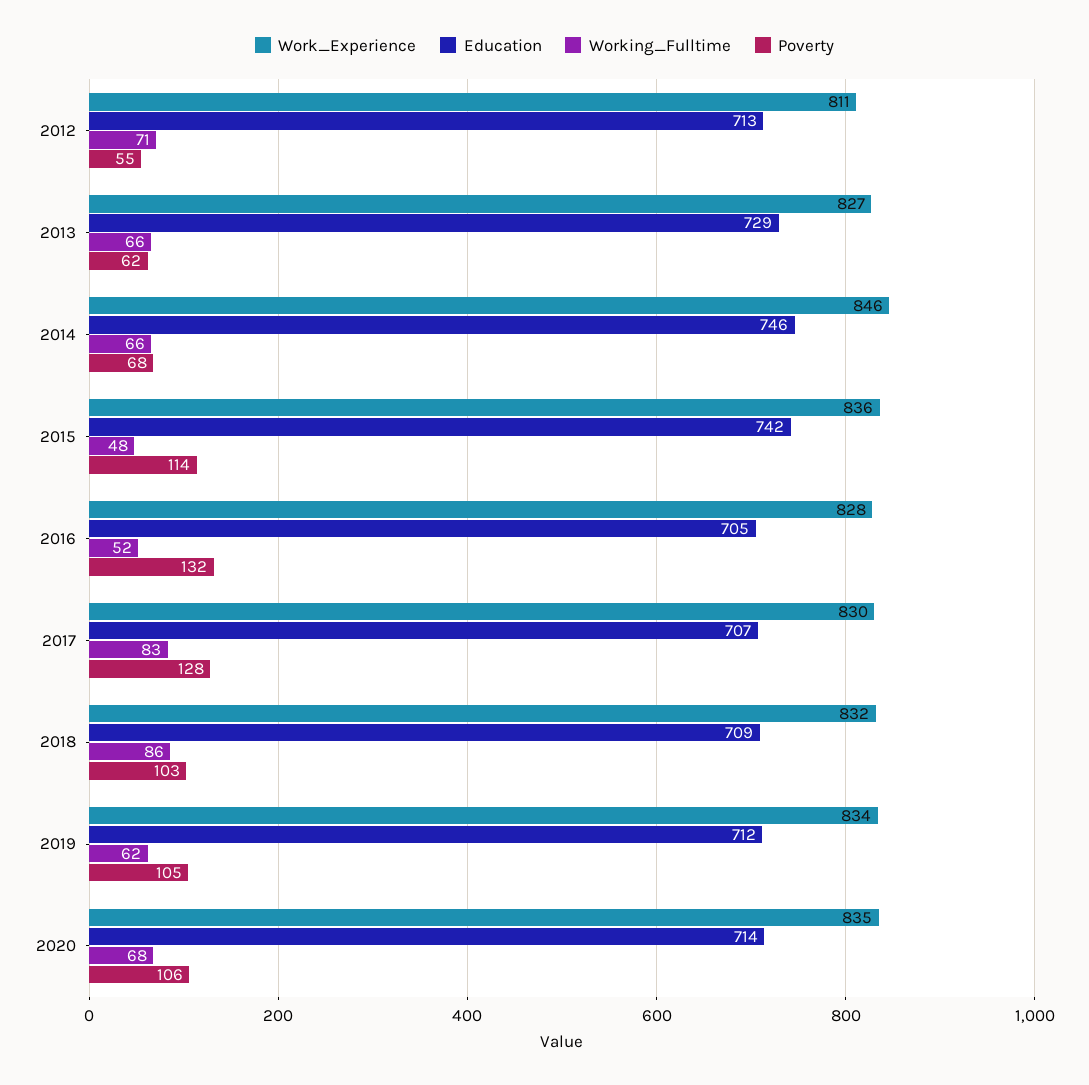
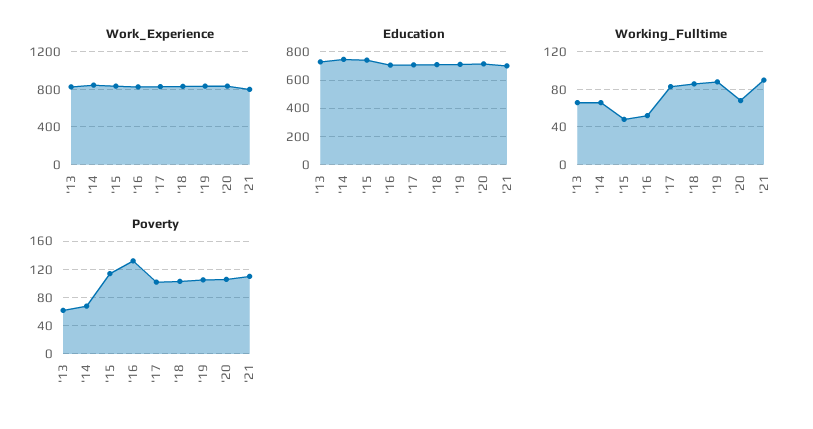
Work_Experience, 2012: 811 -> none
Education, 2012: 713 -> none
Working_Fulltime, 2012: 71 -> none
Poverty, 2012: 55 -> none
Poverty, 2017: 128 -> 100
Working_Fulltime, 2019: 62 -> 90
Work_Experience, '21: none -> 800
Education, '21: none -> 700
Working_Fulltime, '21: none -> 90
Poverty, '21: none -> 110

